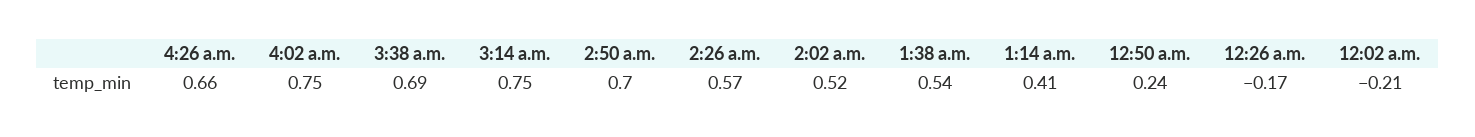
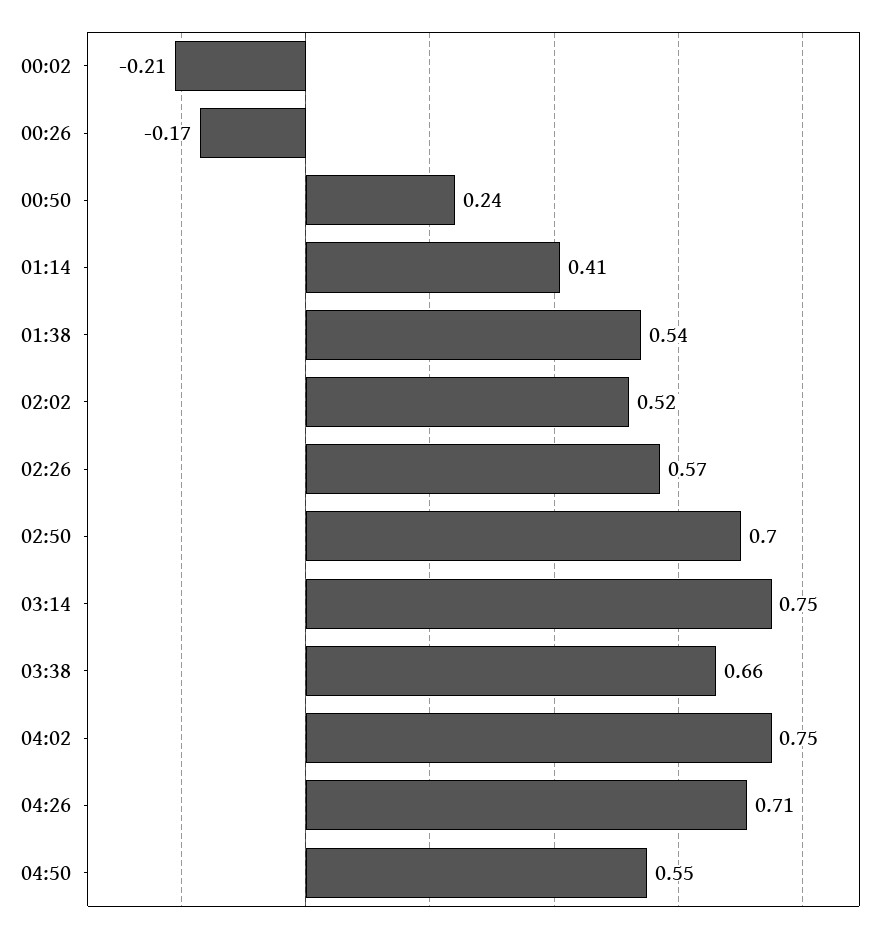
4:26 a.m.: 0.66 -> 0.71
3:38 a.m.: 0.69 -> 0.66
04:50: none -> 0.55

